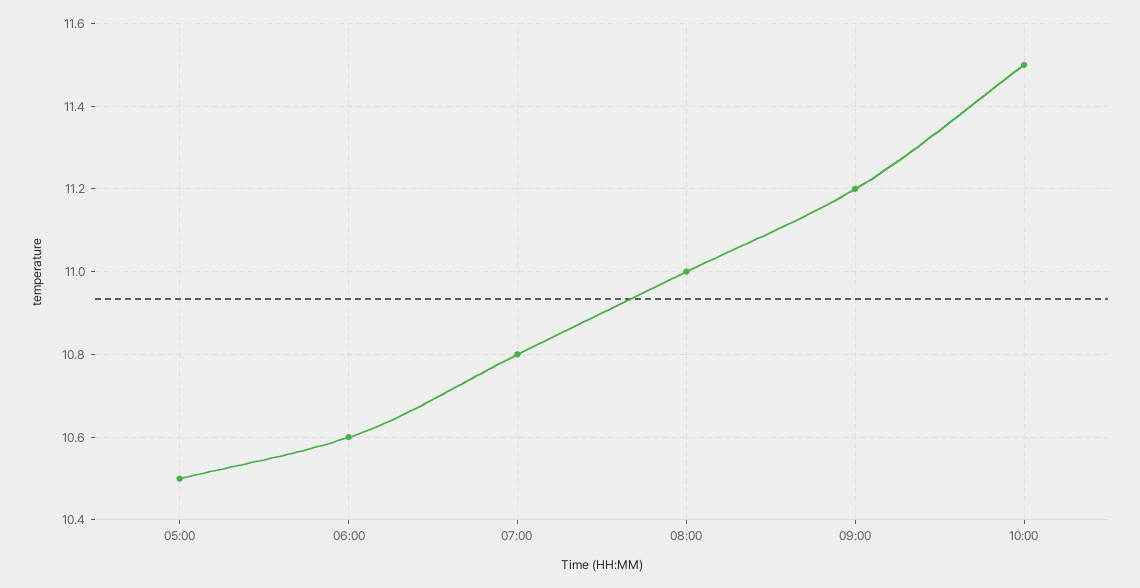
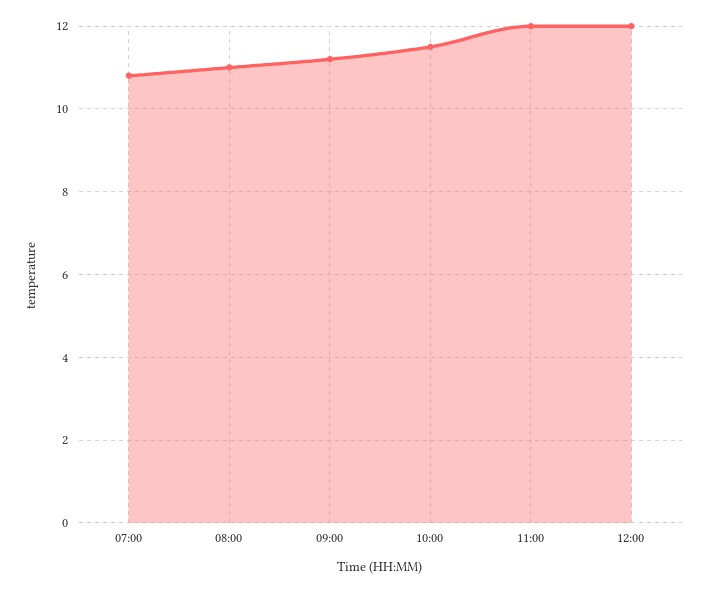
05:00: 10.5 -> none
06:00: 10.6 -> none
11:00: none -> 12
12:00: none -> 12

